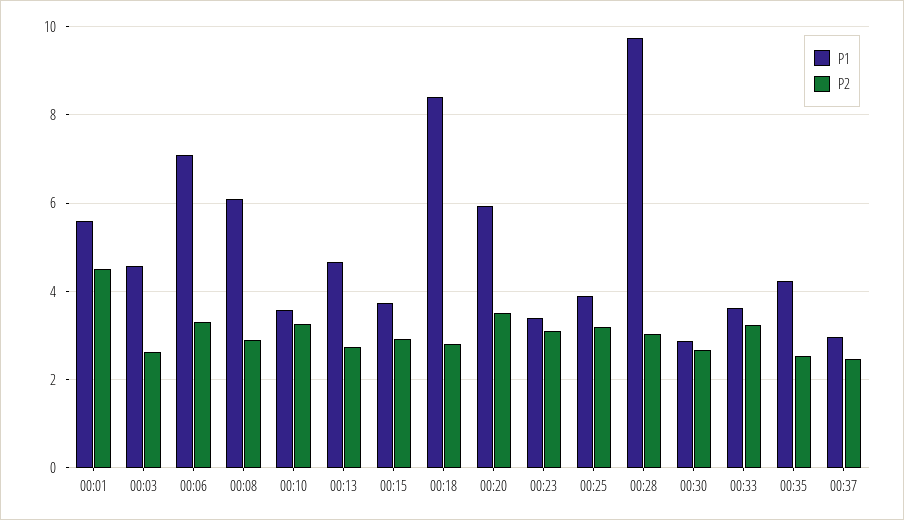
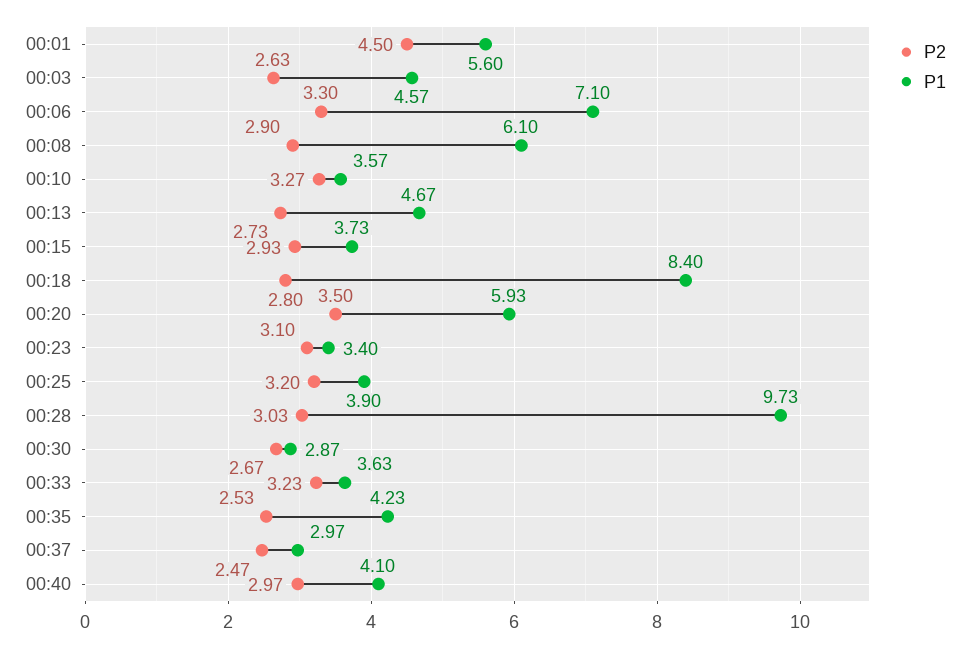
P2, 00:40: none -> 2.97
P1, 00:40: none -> 4.1

